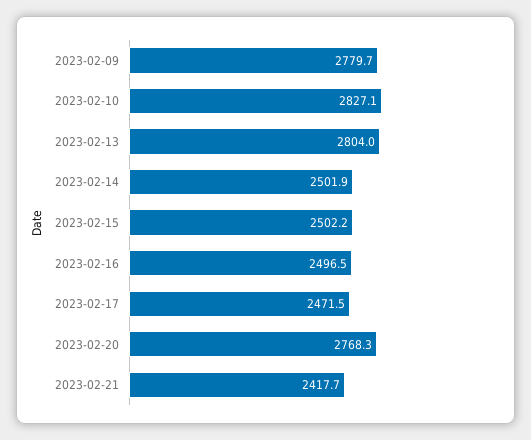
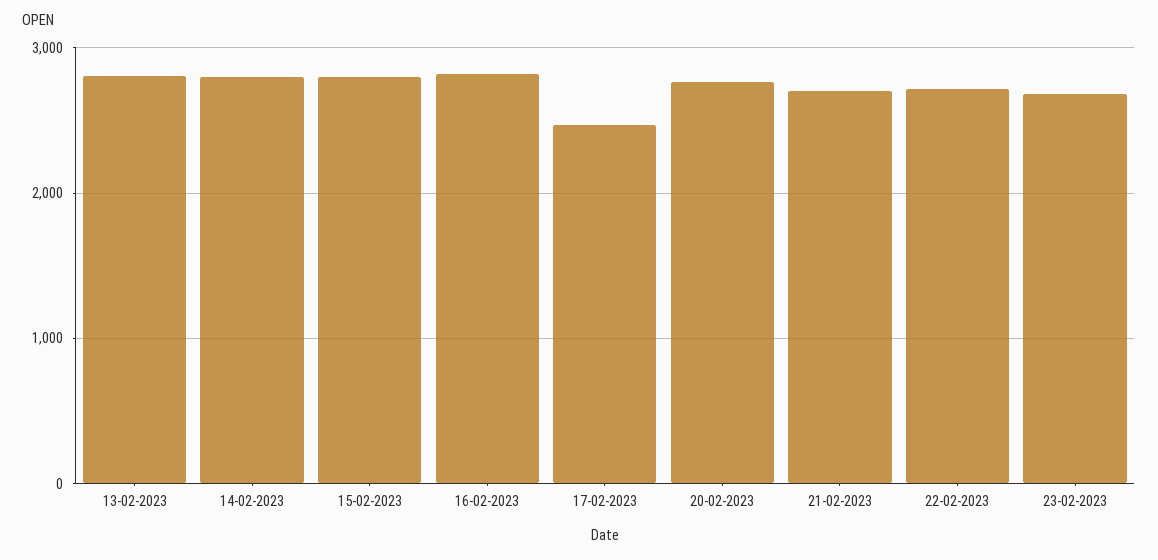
2023-02-09: 2779.7 -> none
2023-02-10: 2827.1 -> none
2023-02-14: 2501.9 -> 2800
2023-02-15: 2502.2 -> 2800
2023-02-16: 2496.5 -> 2800
2023-02-21: 2417.7 -> 2700
22-02-2023: none -> 2700
23-02-2023: none -> 2700

